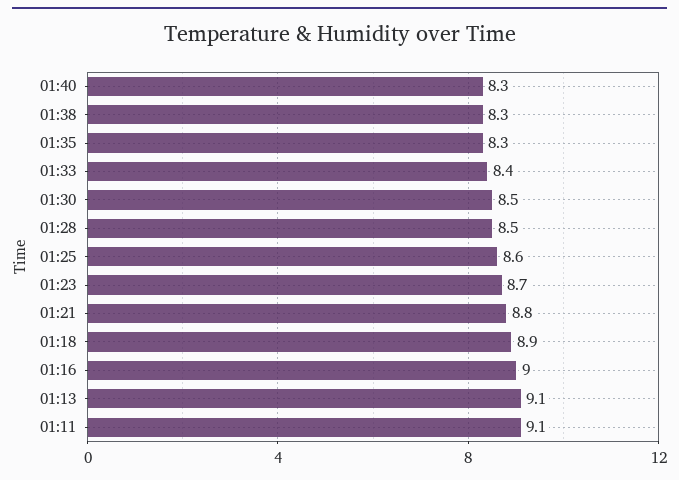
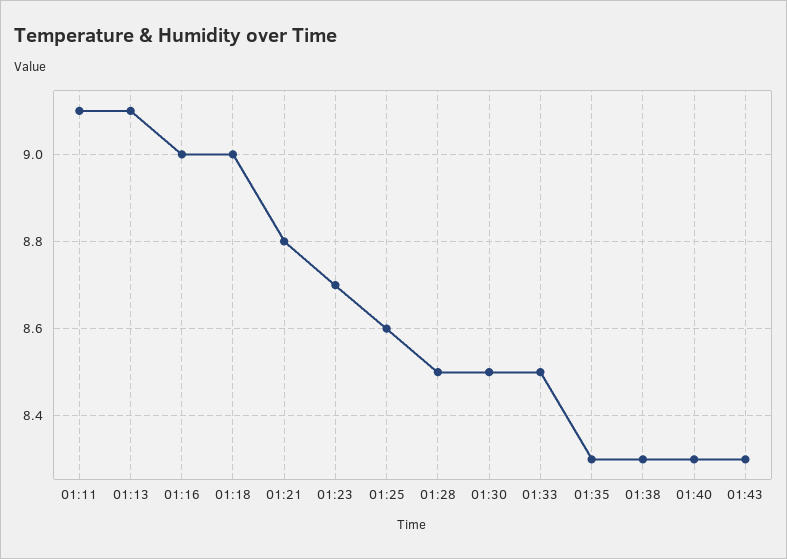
01:33: 8.4 -> 8.5
01:18: 8.9 -> 9
01:43: none -> 8.3

